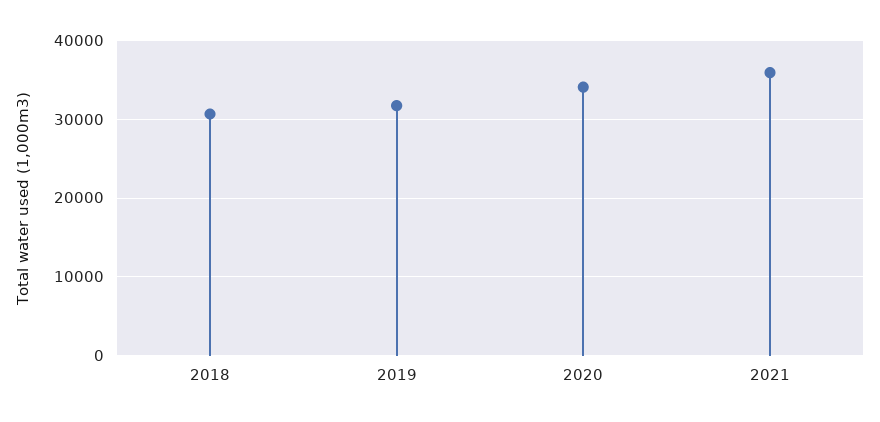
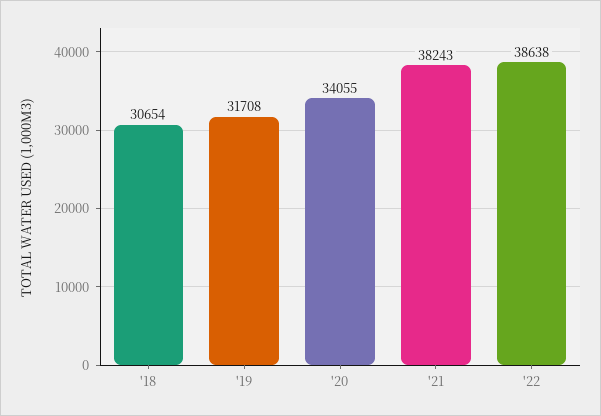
2021: 36000 -> 38243
'22: none -> 38638

